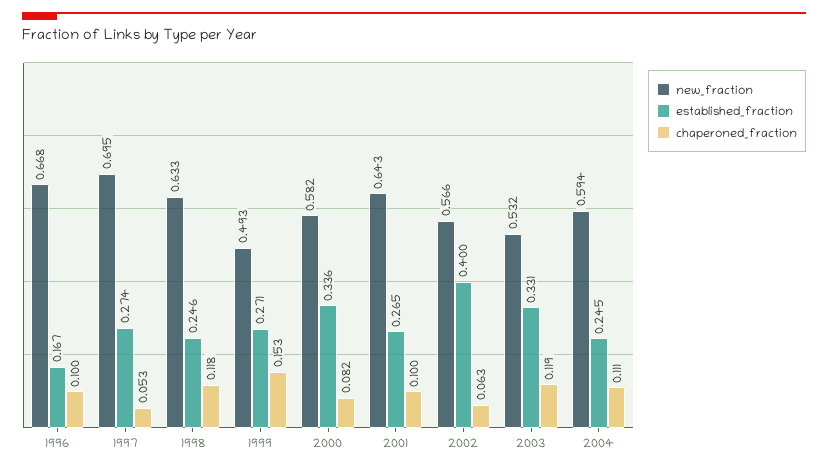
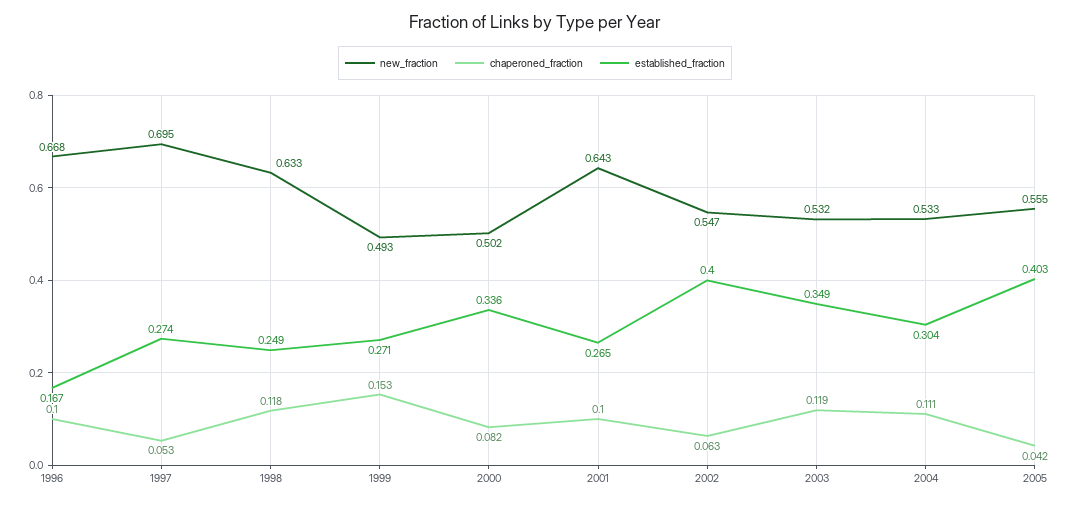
established_fraction, 1998: 0.246 -> 0.249
new_fraction, 2000: 0.582 -> 0.502
new_fraction, 2002: 0.566 -> 0.547
established_fraction, 2003: 0.331 -> 0.349
new_fraction, 2004: 0.594 -> 0.533
established_fraction, 2004: 0.245 -> 0.304
new_fraction, 2005: none -> 0.555
chaperoned_fraction, 2005: none -> 0.042
established_fraction, 2005: none -> 0.403

